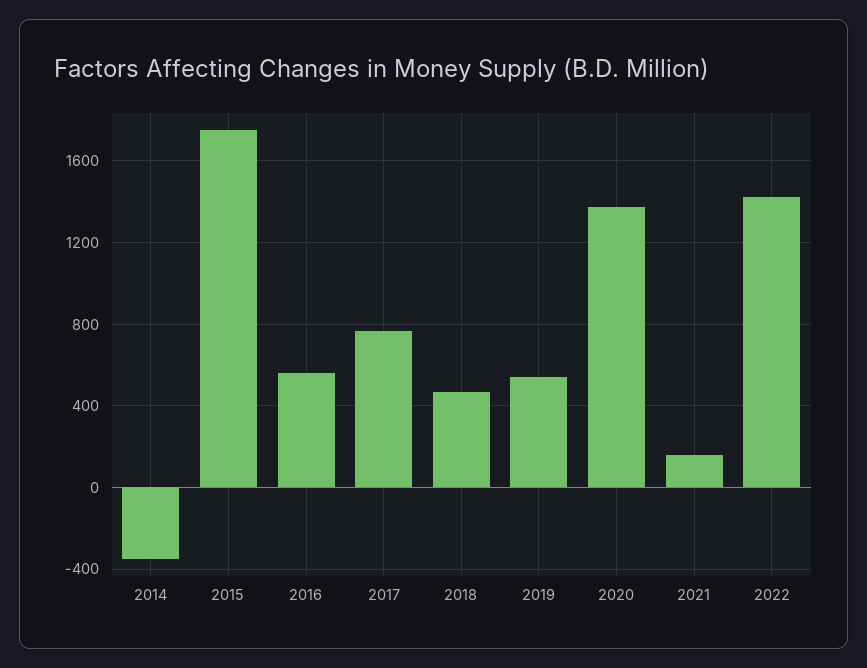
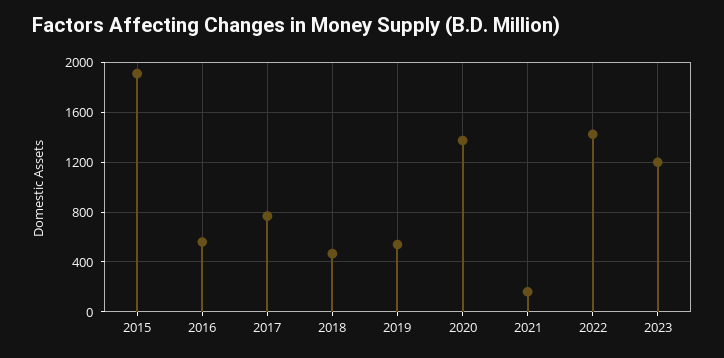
2014: -350 -> none
2015: 1750 -> 1900
2023: none -> 1200

